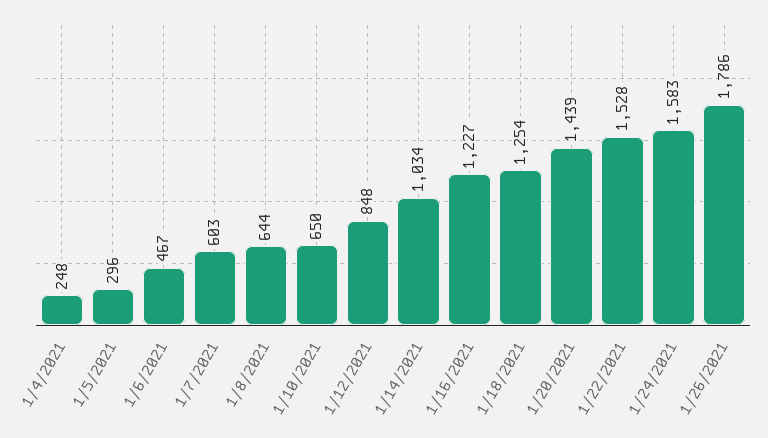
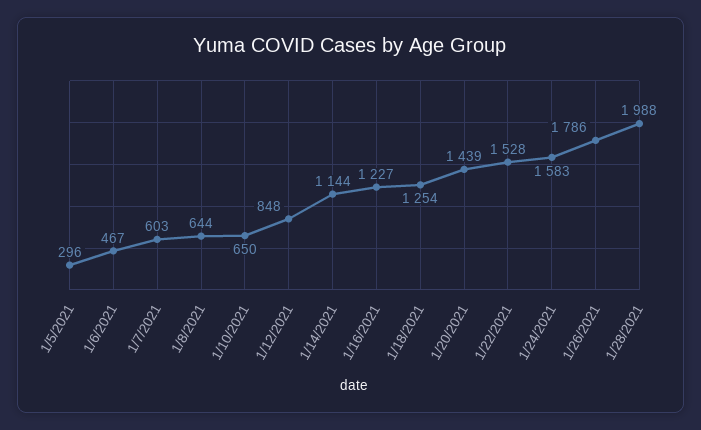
1/4/2021: 248 -> none
1/14/2021: 1034 -> 1144
1/28/2021: none -> 1988

